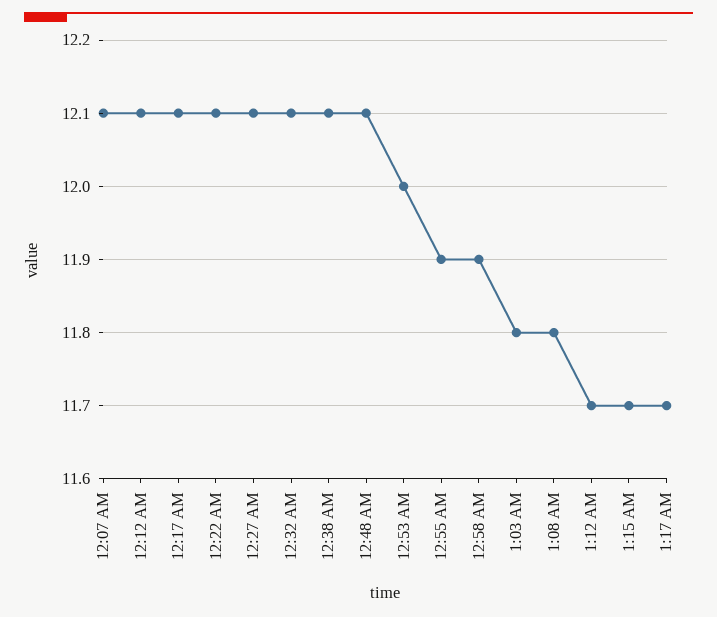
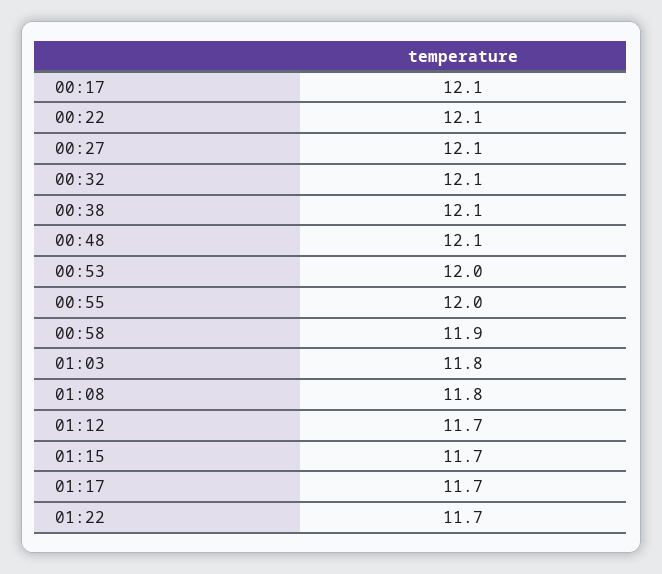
12:07 AM: 12.1 -> none
12:12 AM: 12.1 -> none
12:55 AM: 11.9 -> 12
01:22: none -> 11.7

